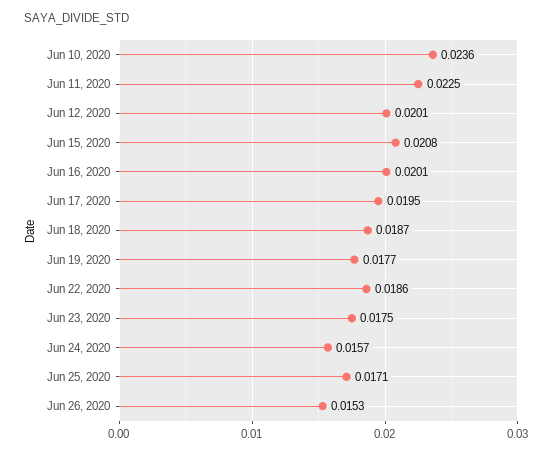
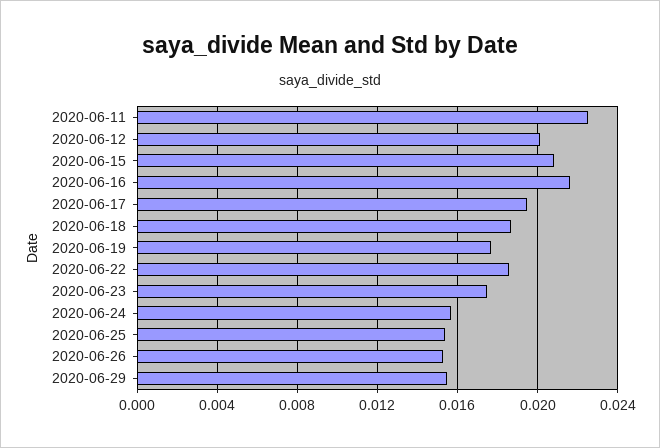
Jun 10, 2020: 0.0236 -> none
Jun 16, 2020: 0.0201 -> 0.0215
Jun 25, 2020: 0.0171 -> 0.0155
2020-06-29: none -> 0.0155

